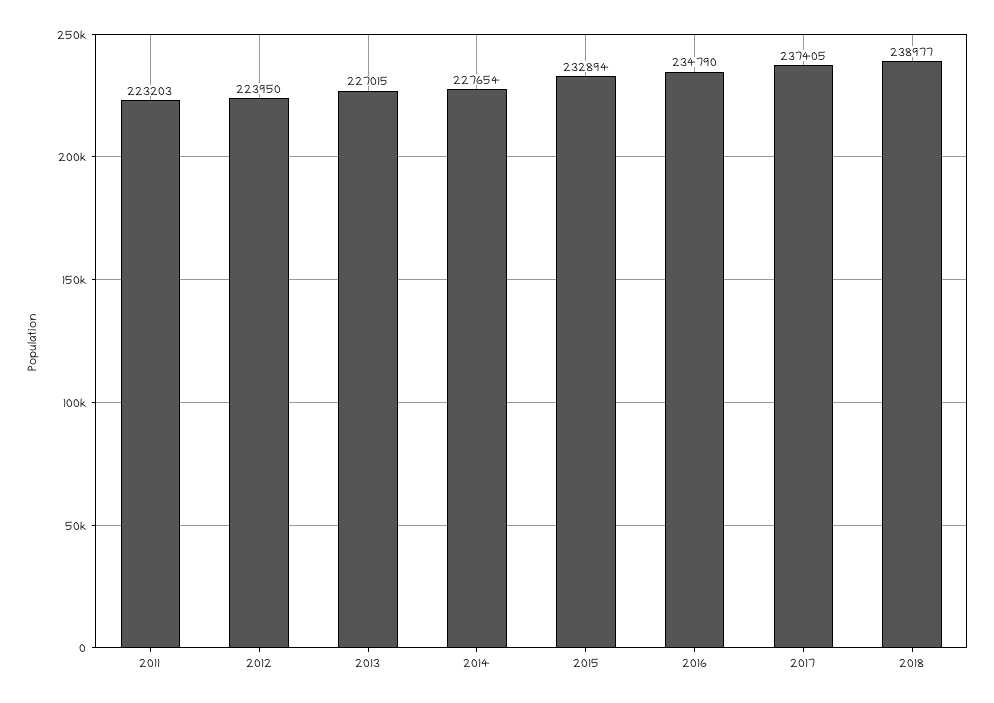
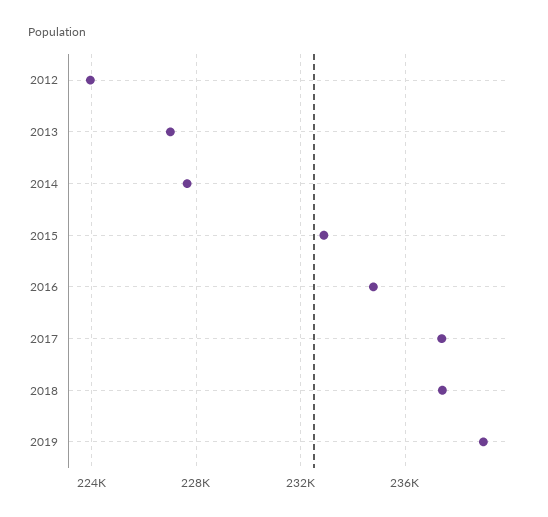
2011: 223203 -> none
2018: 238977 -> 237500
2019: none -> 239000

